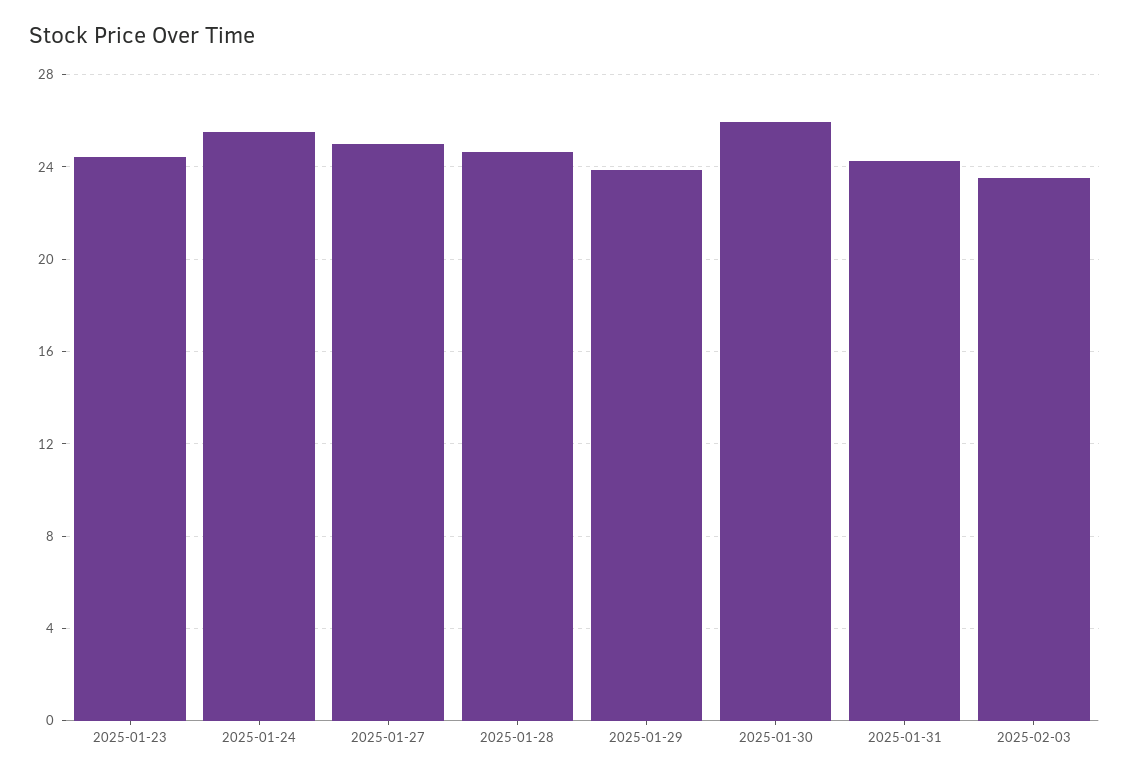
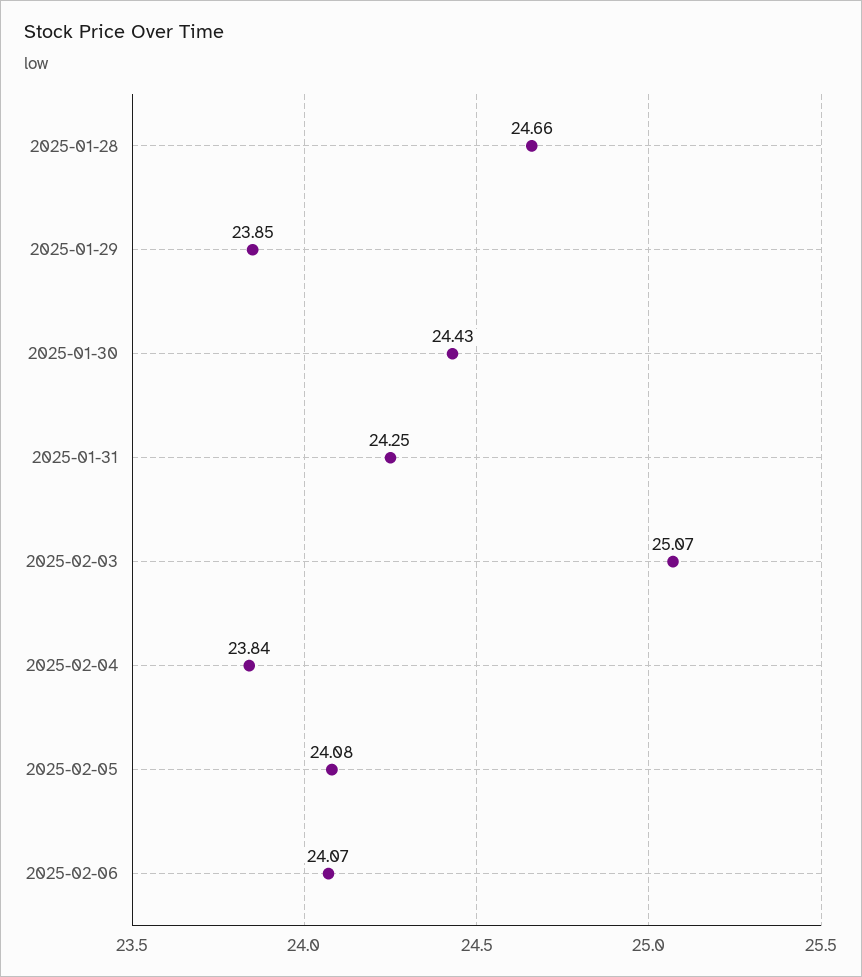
2025-01-23: 24.5 -> none
2025-01-24: 25.5 -> none
2025-01-27: 25 -> none
2025-01-30: 26 -> 24.43
2025-02-03: 23.5 -> 25.07
2025-02-04: none -> 23.84
2025-02-05: none -> 24.08
2025-02-06: none -> 24.07

